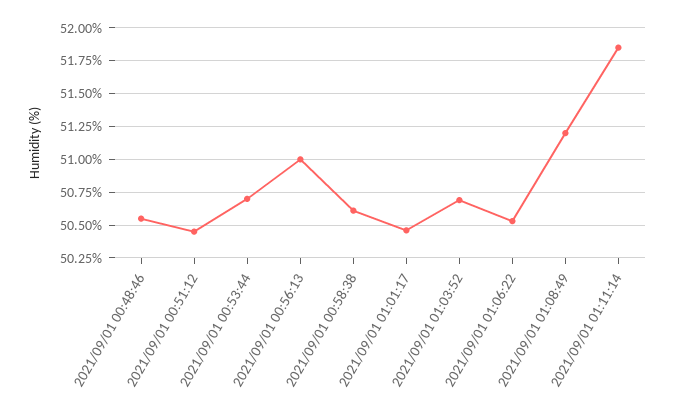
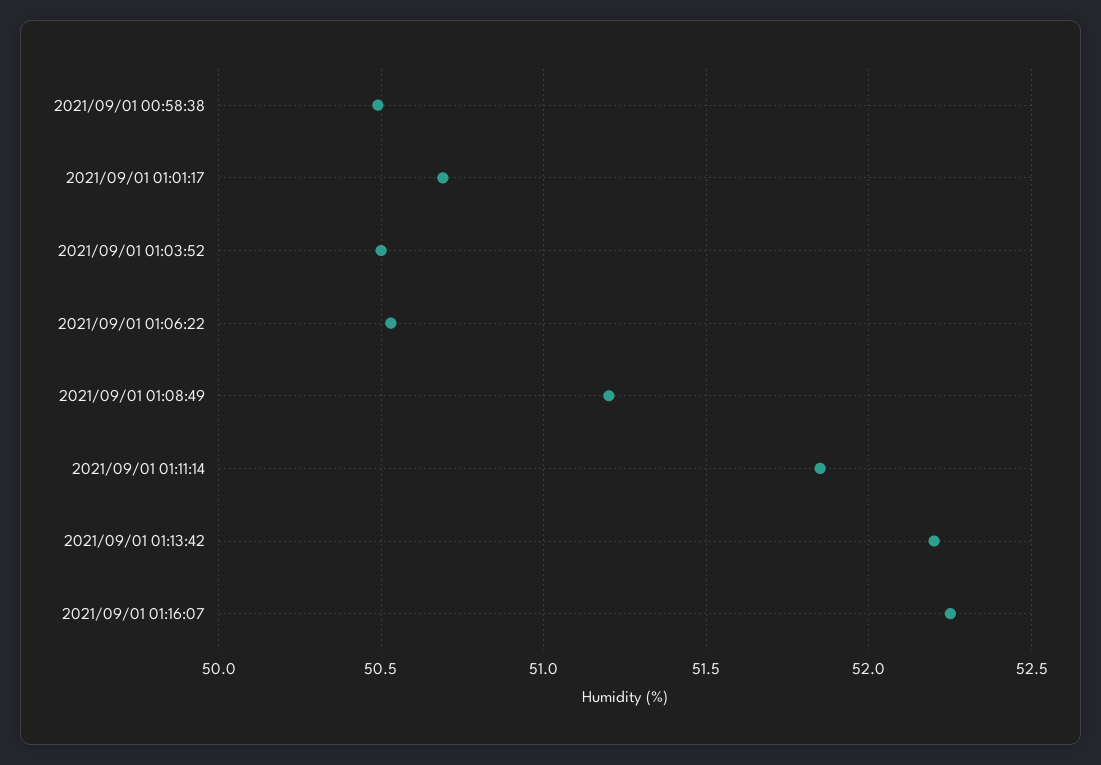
2021/09/01 00:48:46: 50.55 -> none
2021/09/01 00:51:12: 50.45 -> none
2021/09/01 00:53:44: 50.7 -> none
2021/09/01 00:56:13: 51 -> none
2021/09/01 00:58:38: 50.6 -> 50.5
2021/09/01 01:01:17: 50.45 -> 50.7
2021/09/01 01:03:52: 50.7 -> 50.5
2021/09/01 01:13:42: none -> 52.2
2021/09/01 01:16:07: none -> 52.25

